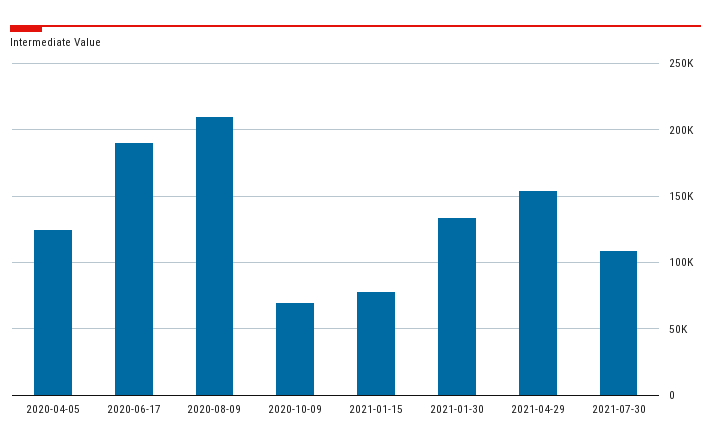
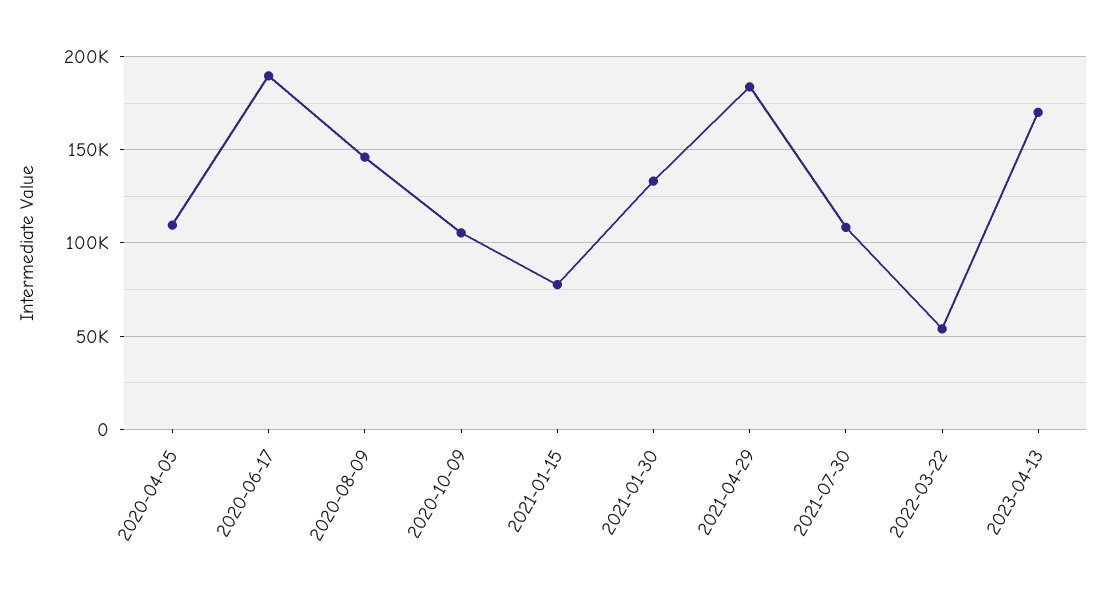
2020-04-05: 125000 -> 110000
2020-08-09: 210000 -> 145000
2020-10-09: 70000 -> 105000
2021-04-29: 155000 -> 185000
2022-03-22: none -> 55000
2023-04-13: none -> 170000

